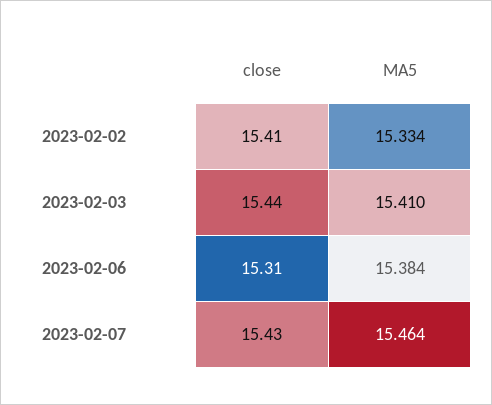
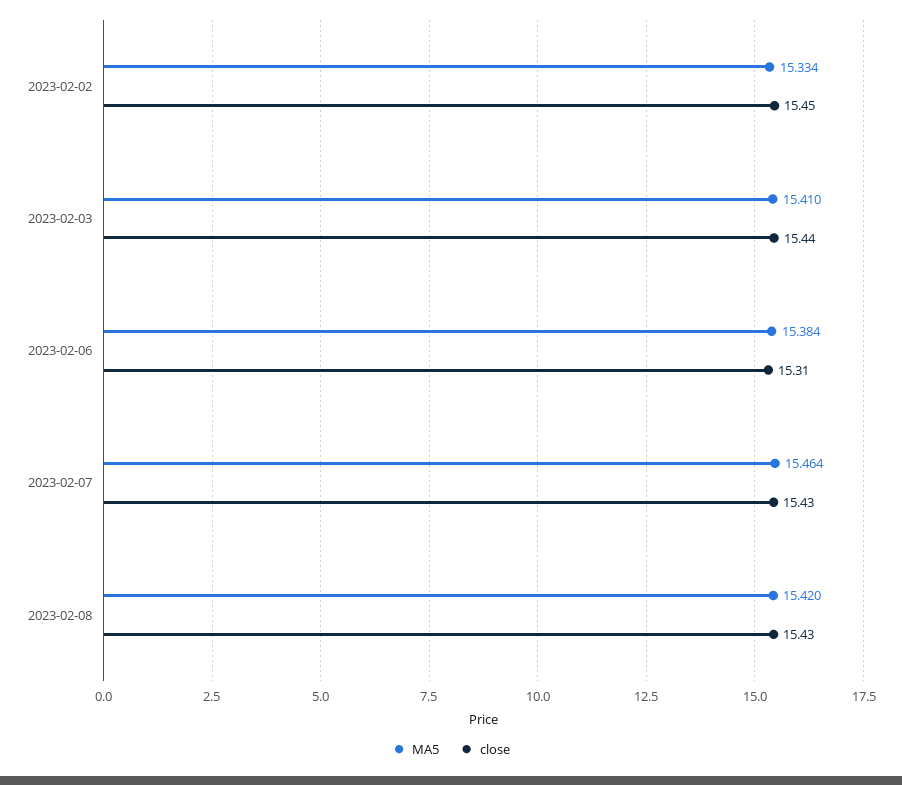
close, 2023-02-02: 15.41 -> 15.45
MA5, 2023-02-08: none -> 15.42
close, 2023-02-08: none -> 15.43

